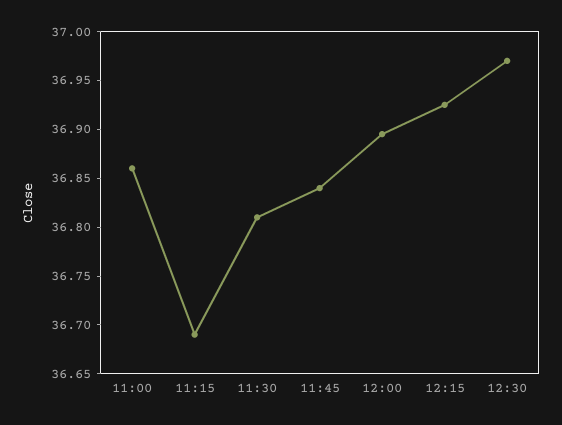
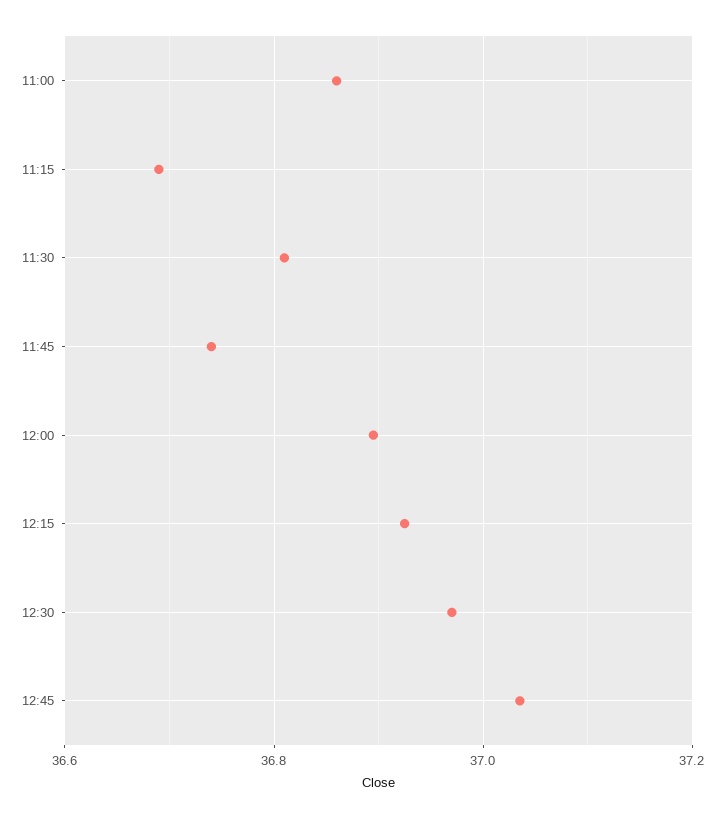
11:45: 36.84 -> 36.74
12:45: none -> 37.04

